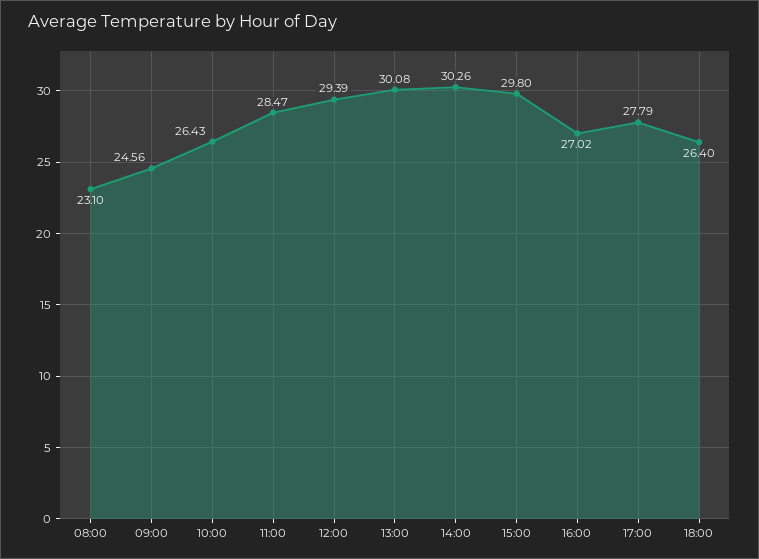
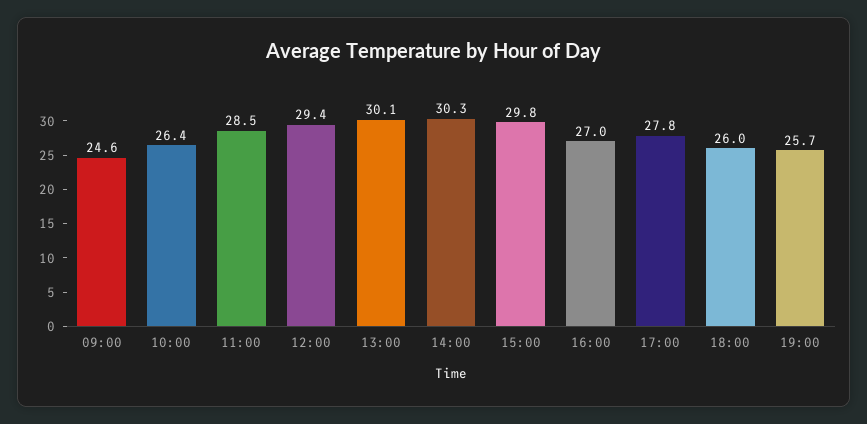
08:00: 23.1 -> none
18:00: 26.4 -> 26
19:00: none -> 25.7

